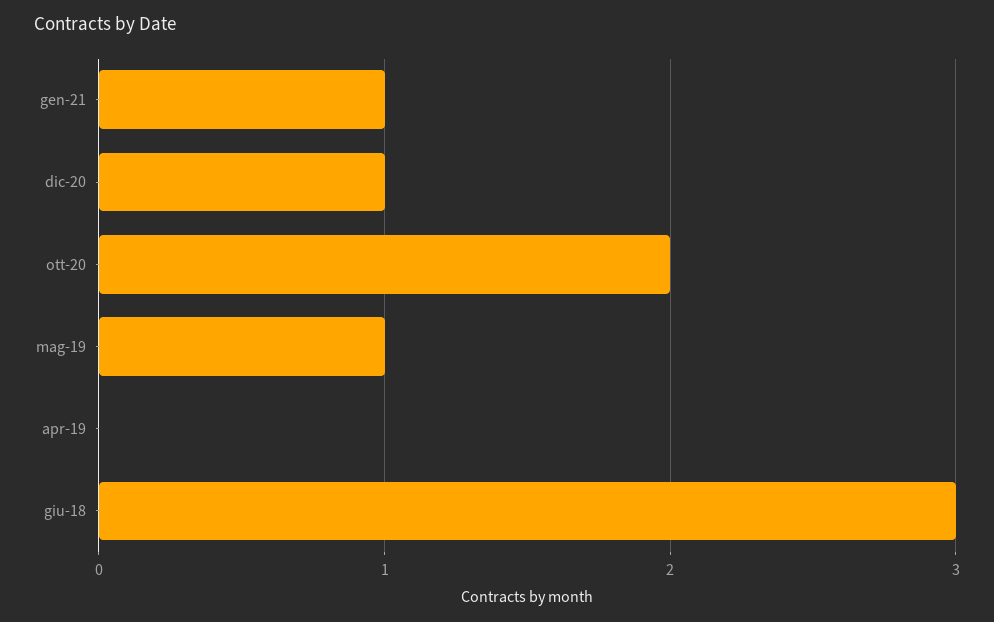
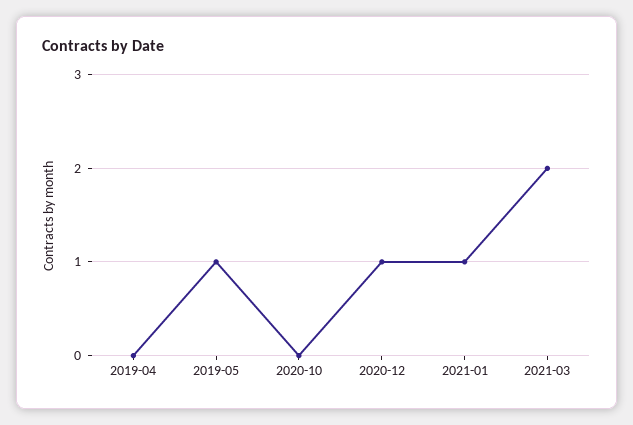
ott-20: 2 -> 0
giu-18: 3 -> none
2021-03: none -> 2

